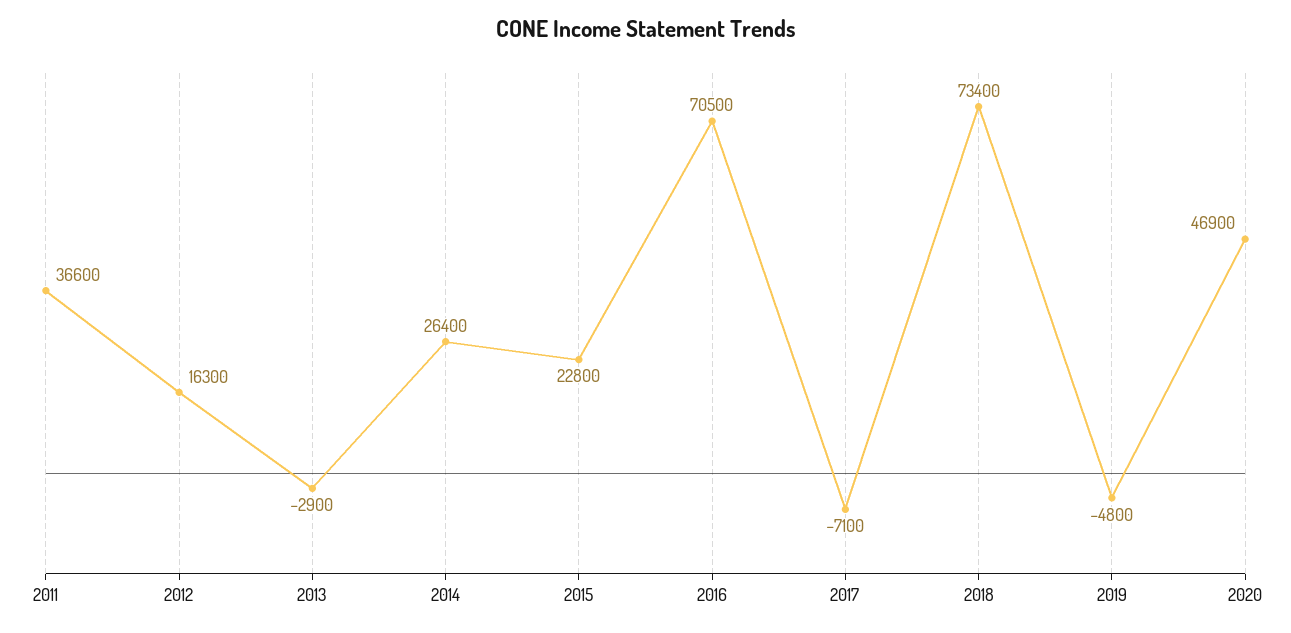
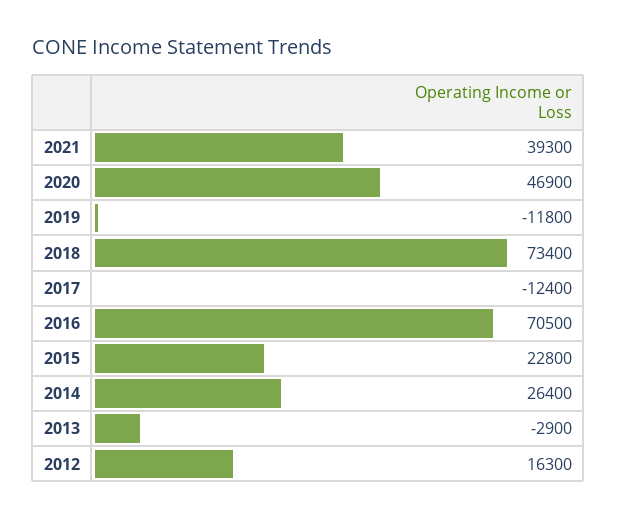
2011: 36600 -> none
2017: -7100 -> -12400
2019: -4800 -> -11800
2021: none -> 39300

